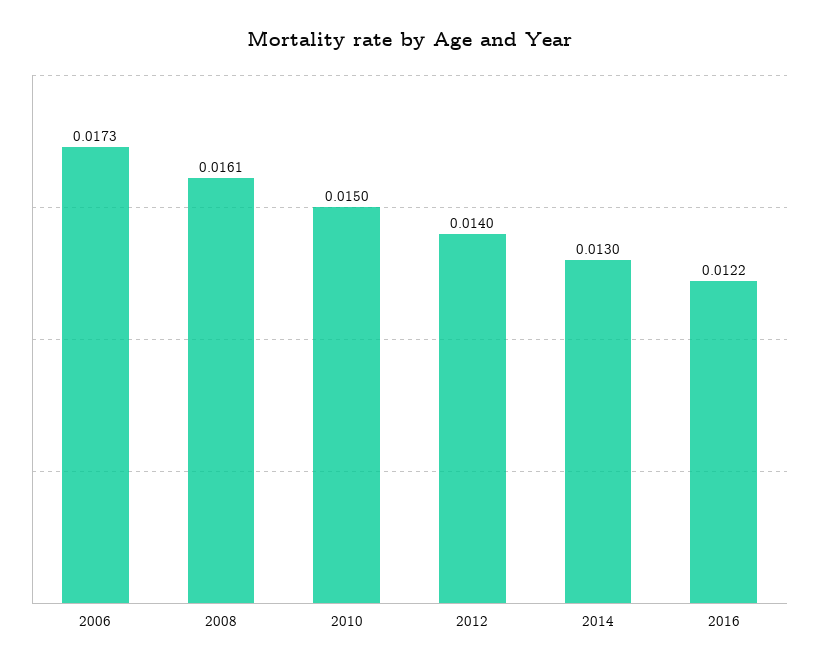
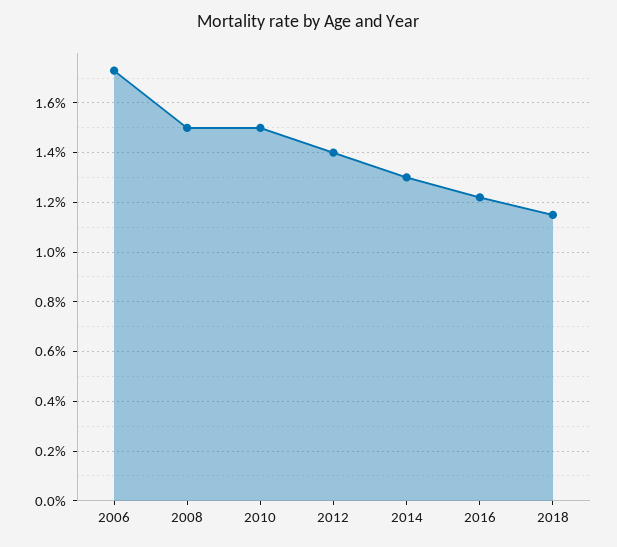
2008: 0.0161 -> 0.015
2018: none -> 0.0115

